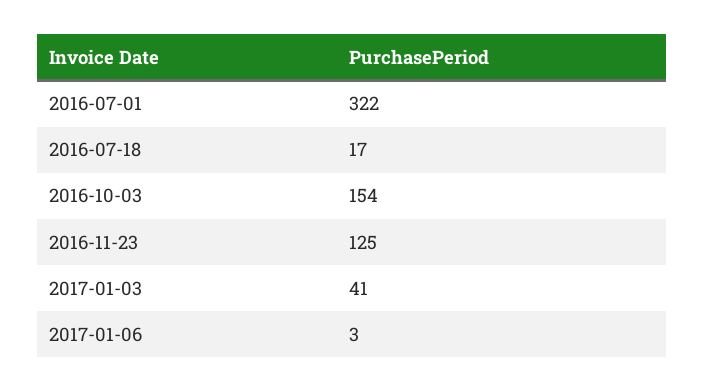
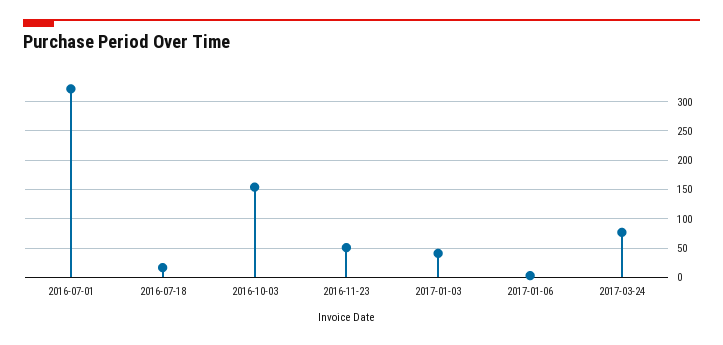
2016-11-23: 125 -> 50
2017-03-24: none -> 75

